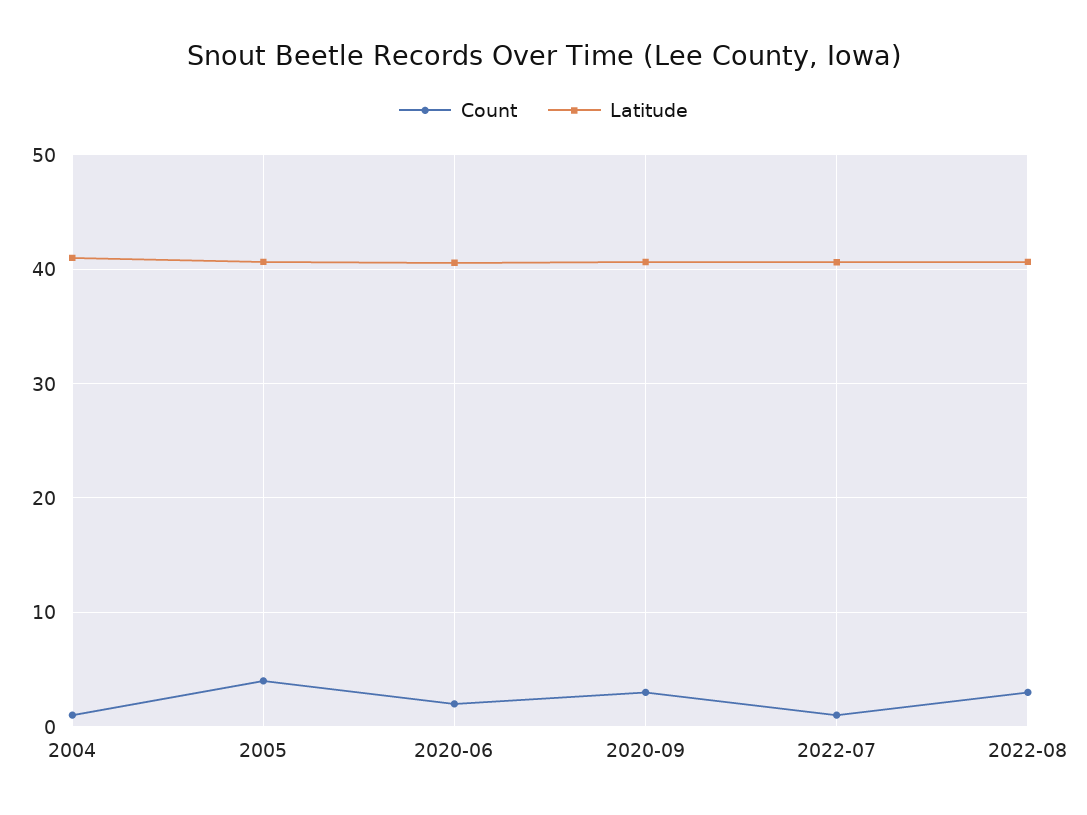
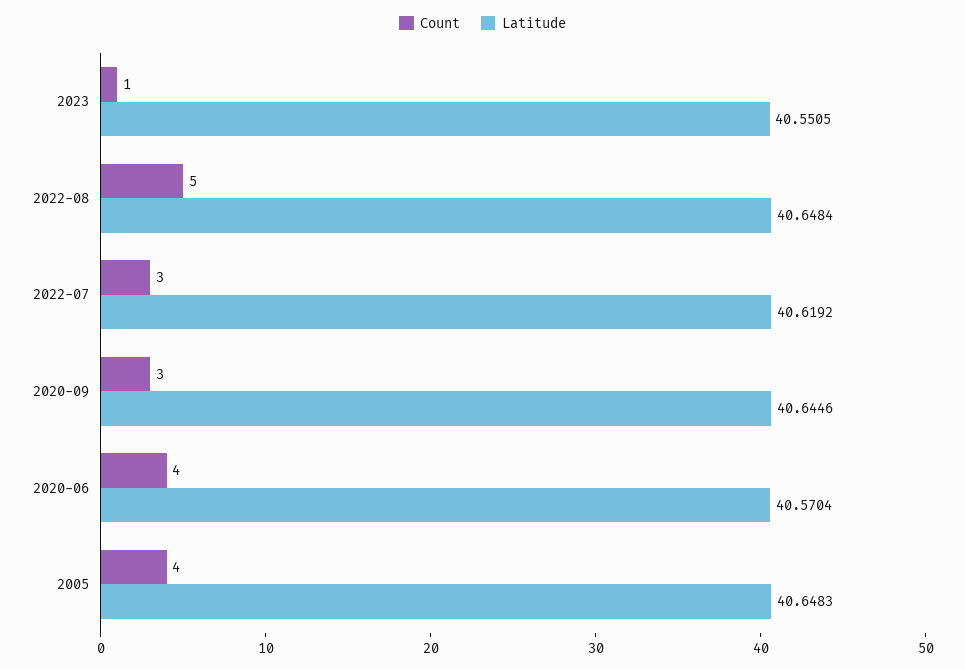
Count, 2004: 1 -> none
Latitude, 2004: 41 -> none
Count, 2020-06: 2 -> 4
Count, 2022-07: 1 -> 3
Count, 2022-08: 3 -> 5
Count, 2023: none -> 1
Latitude, 2023: none -> 40.5505

